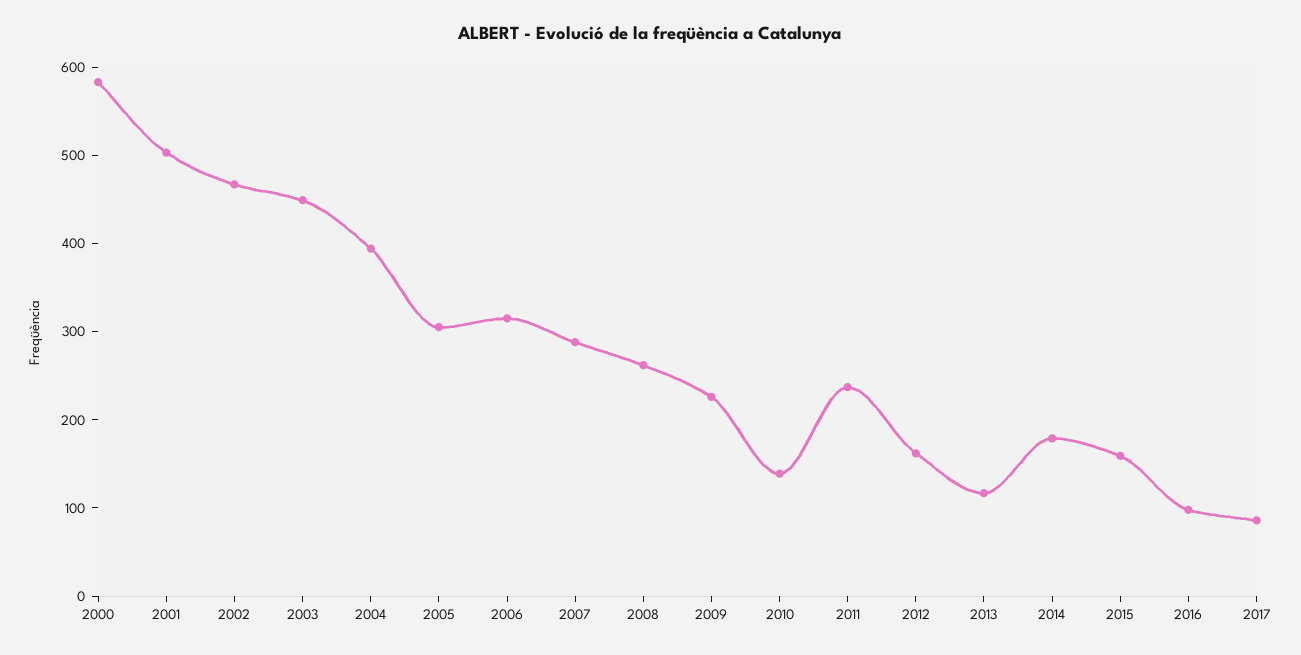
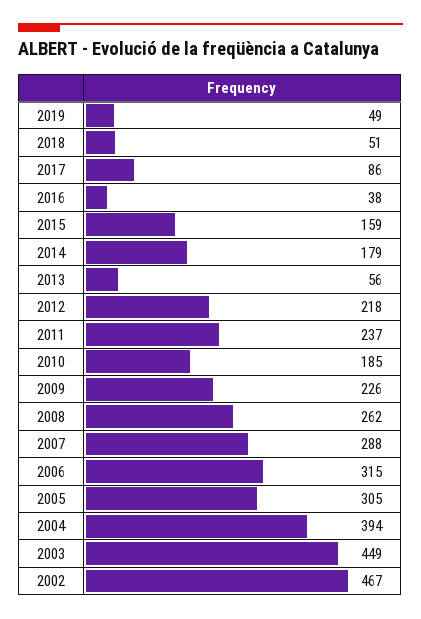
2000: 580 -> none
2001: 500 -> none
2010: 140 -> 185
2012: 160 -> 218
2013: 120 -> 56
2016: 100 -> 38
2019: none -> 49
2018: none -> 51

